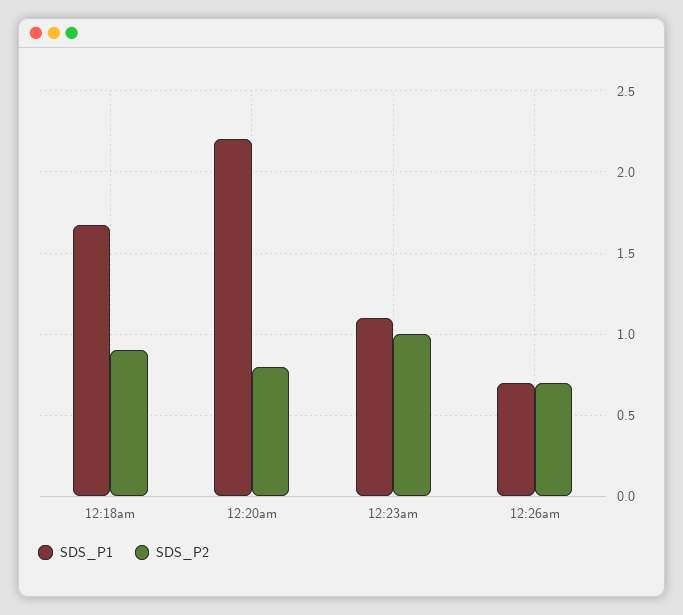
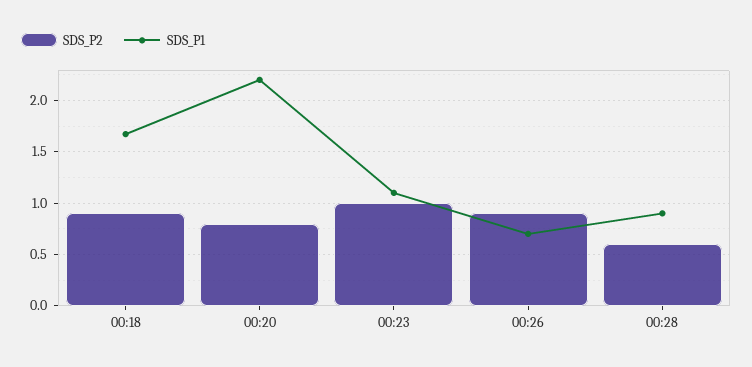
SDS_P2, 12:26am: 0.7 -> 0.9
SDS_P2, 00:28: none -> 0.6
SDS_P1, 00:28: none -> 0.9

